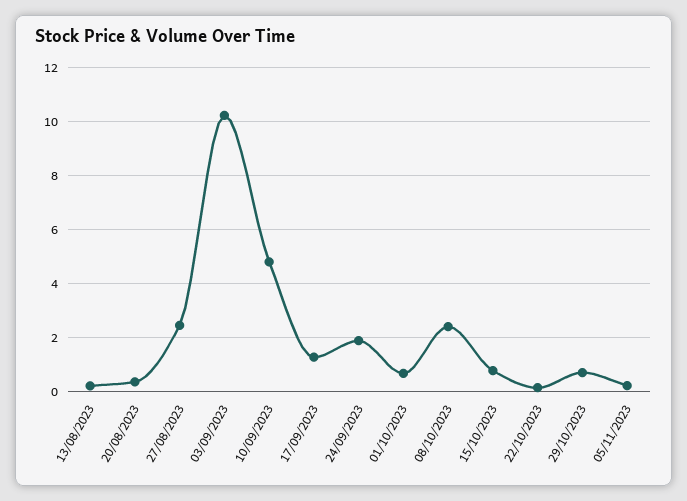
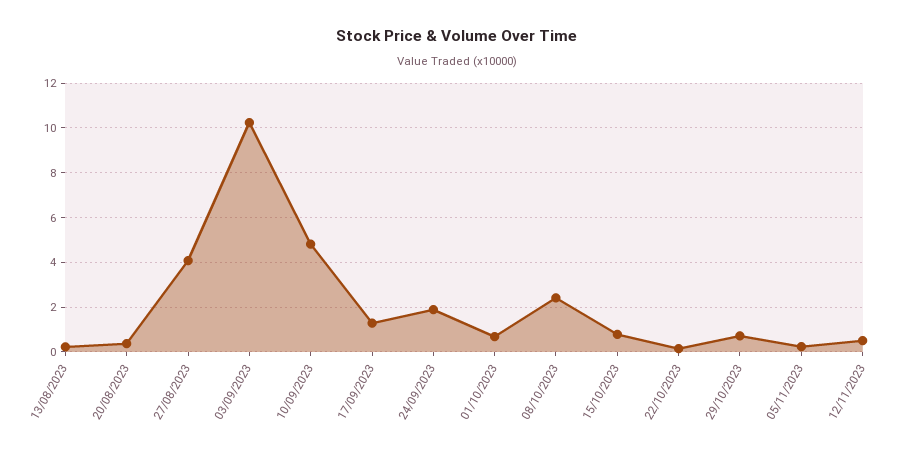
27/08/2023: 2.5 -> 4
12/11/2023: none -> 0.5

